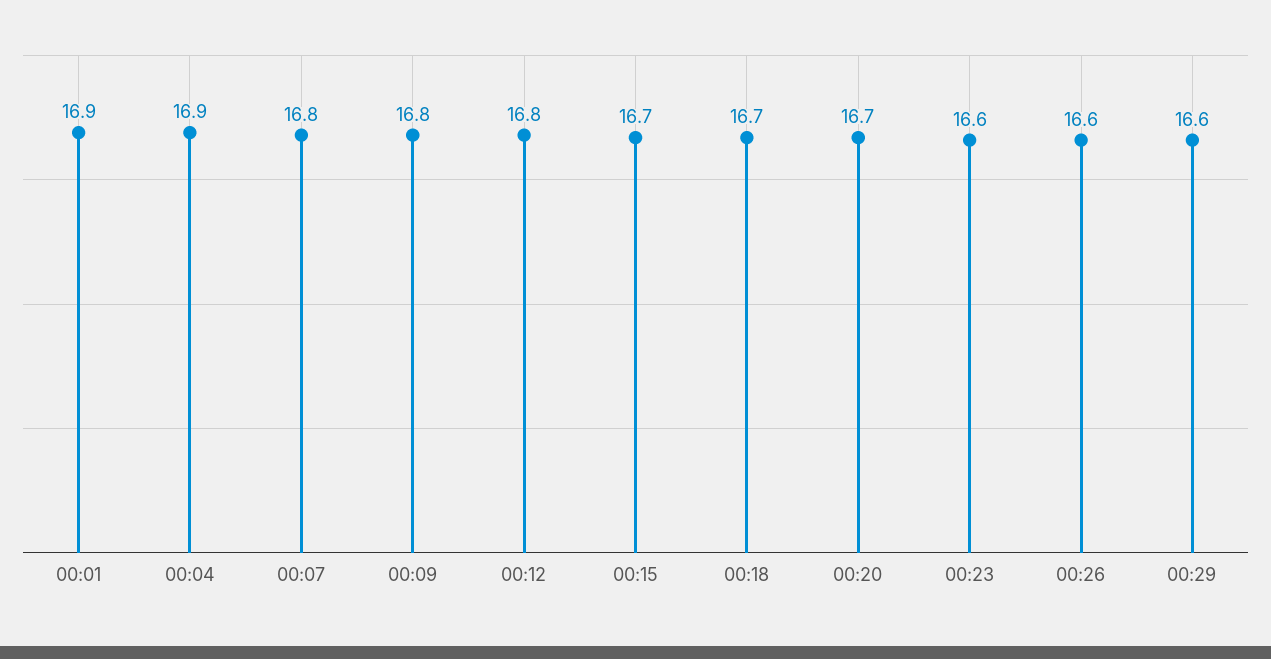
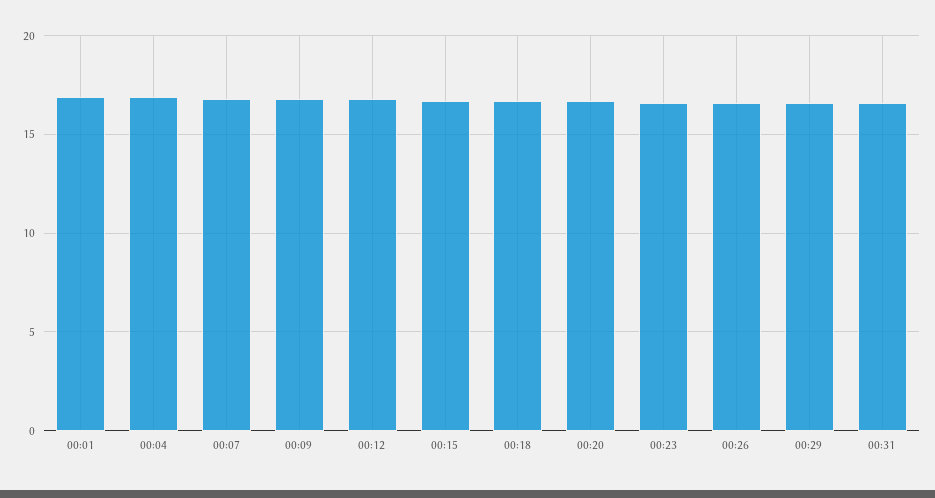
00:31: none -> 16.5

